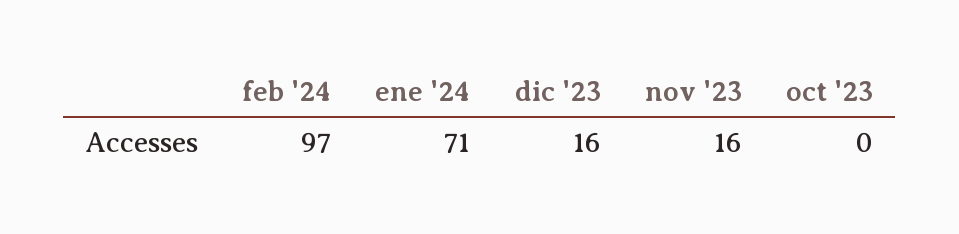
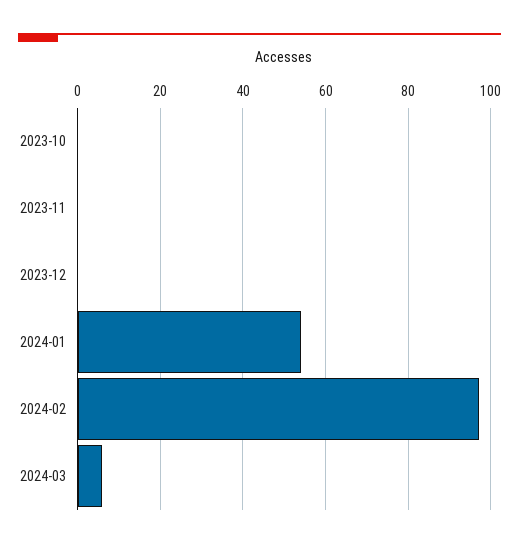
ene '24: 71 -> 55
dic '23: 16 -> 0
nov '23: 16 -> 0
2024-03: none -> 5

